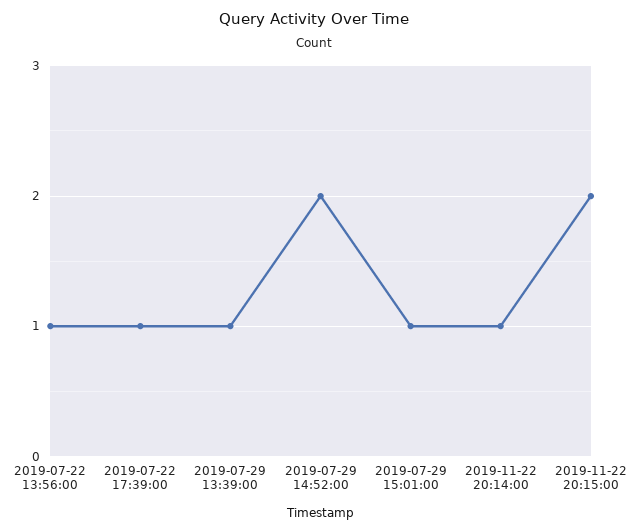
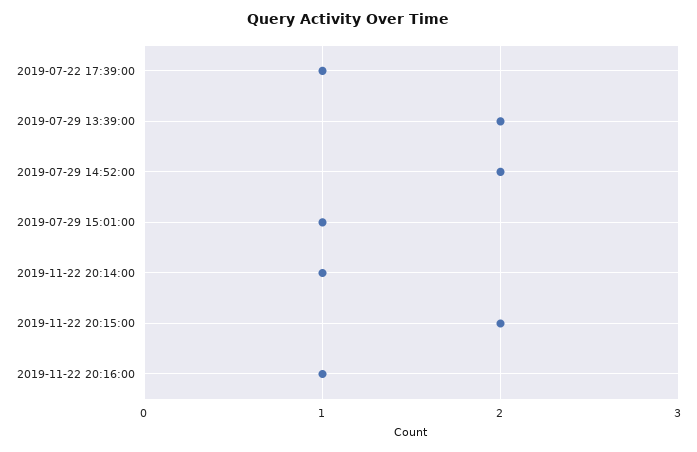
2019-07-22 13:56:00: 1 -> none
2019-07-29 13:39:00: 1 -> 2
2019-11-22 20:16:00: none -> 1

